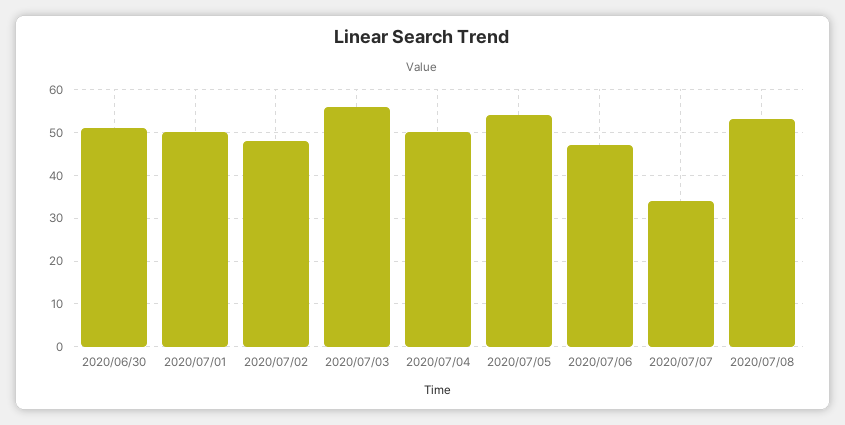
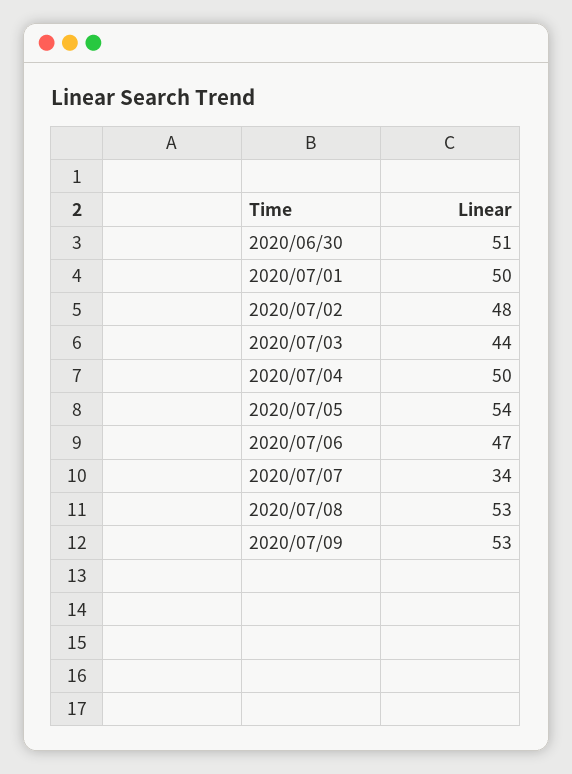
2020/07/03: 55 -> 44
2020/07/09: none -> 53

